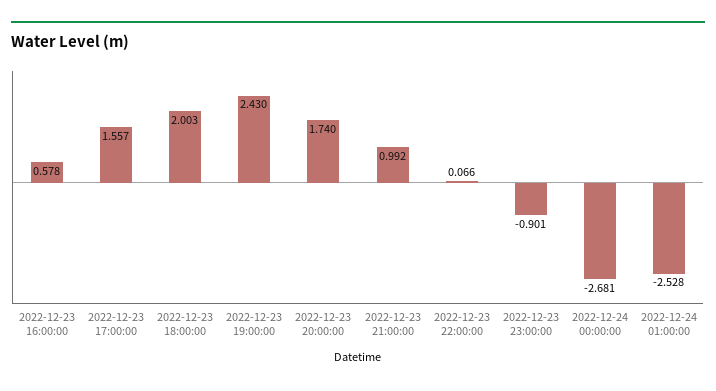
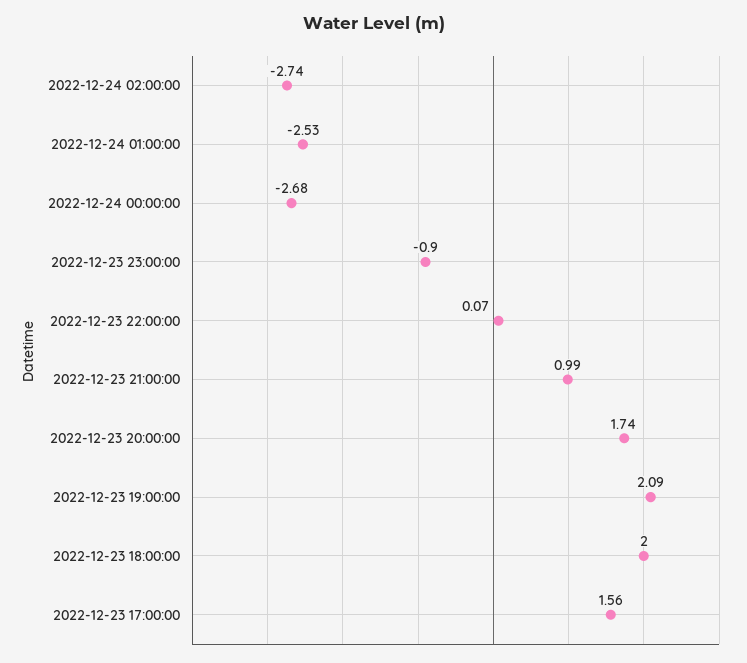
2022-12-23 16:00:00: 0.578 -> none
2022-12-23 19:00:00: 2.43 -> 2.09
2022-12-24 02:00:00: none -> -2.74

